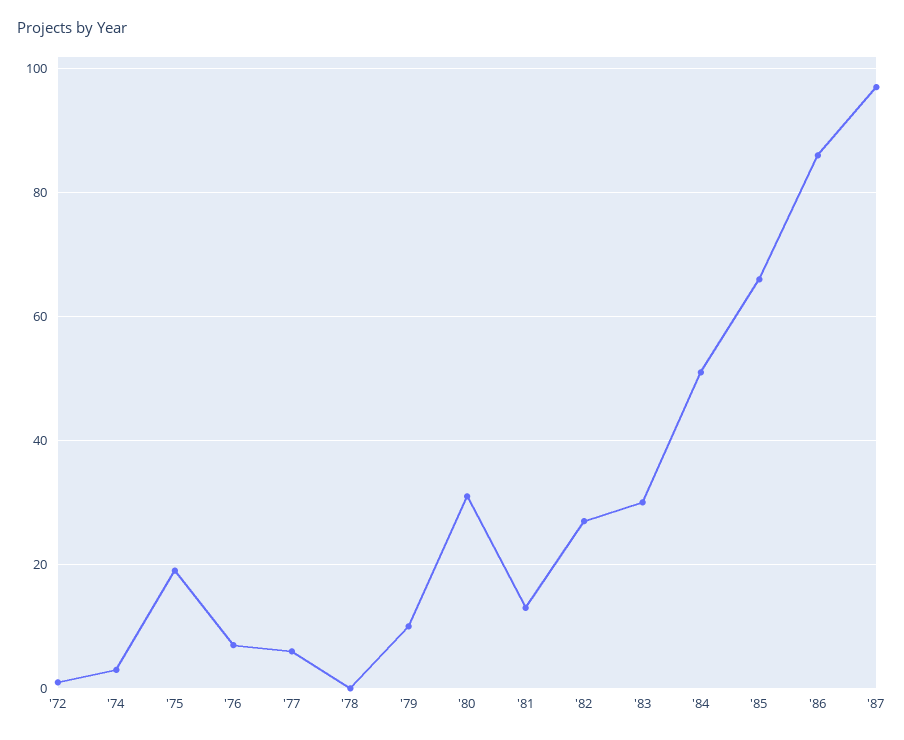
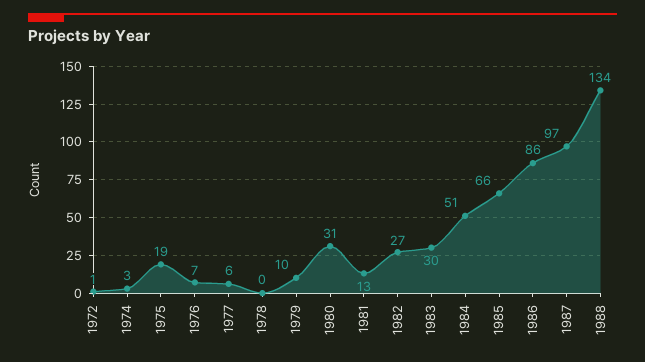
1988: none -> 134

